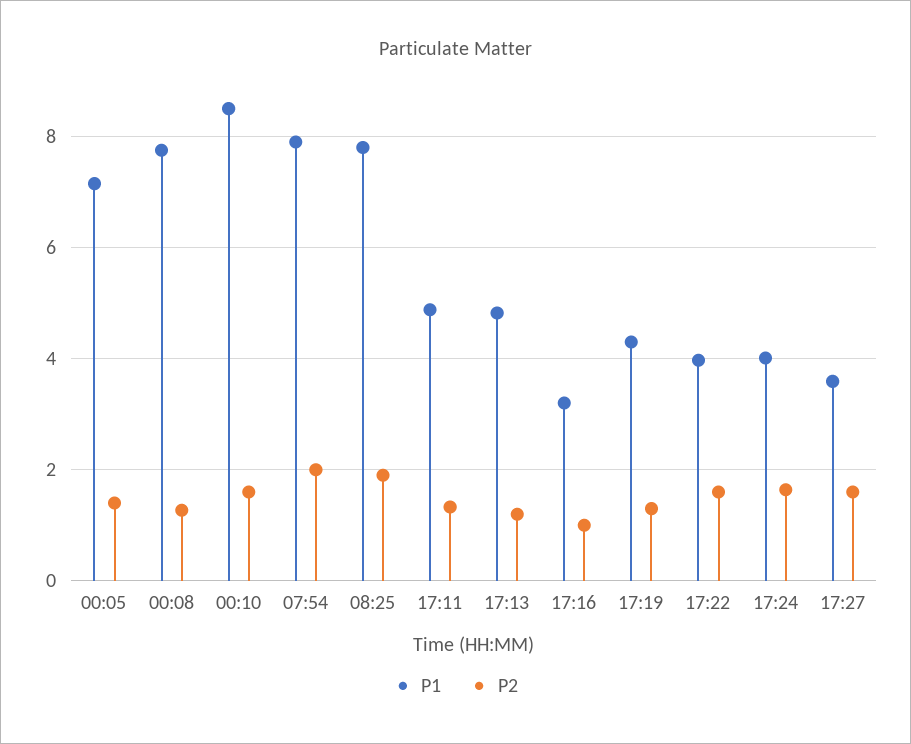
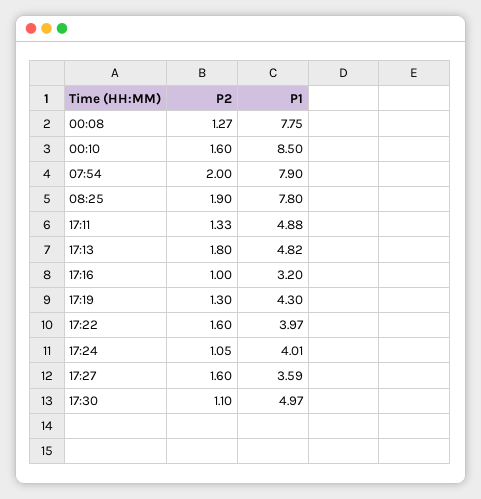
P1, 00:05: 7.2 -> none
P2, 00:05: 1.4 -> none
P2, 17:13: 1.2 -> 1.8
P2, 17:24: 1.6 -> 1.05
P2, 17:30: none -> 1.1
P1, 17:30: none -> 4.97

